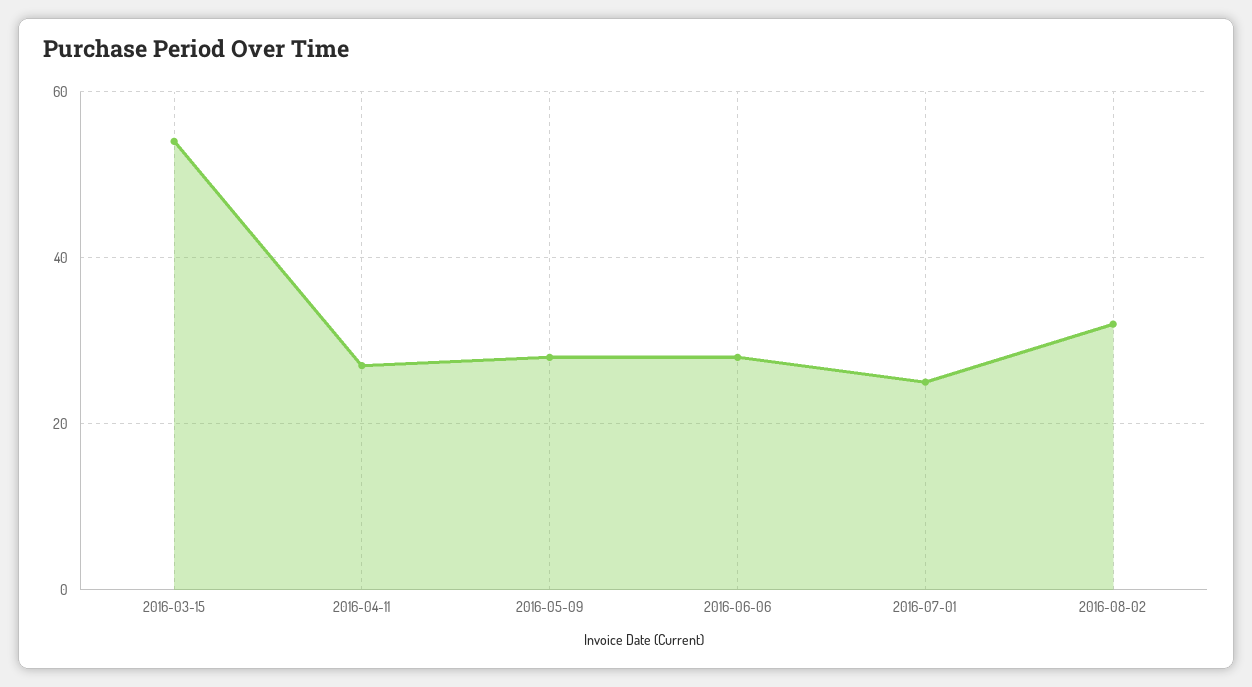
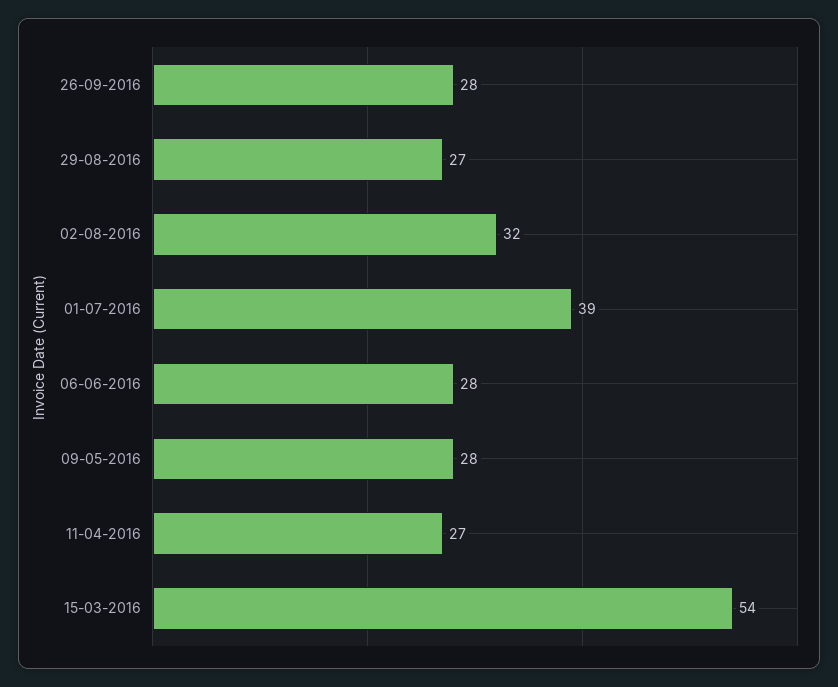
2016-07-01: 25 -> 39
26-09-2016: none -> 28
29-08-2016: none -> 27

